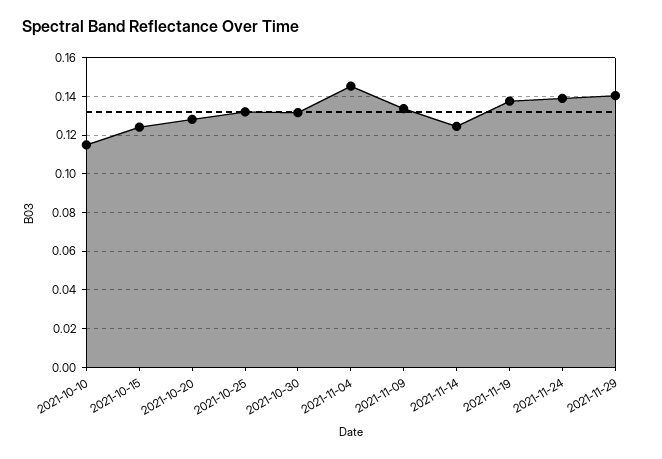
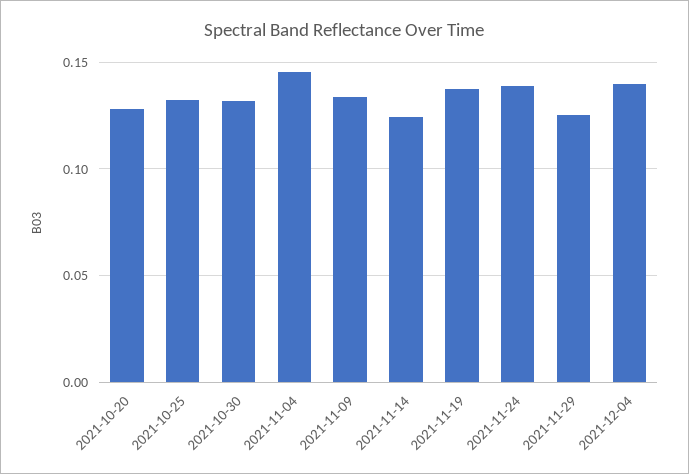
2021-10-10: 0.115 -> none
2021-10-15: 0.125 -> none
2021-11-29: 0.14 -> 0.125
2021-12-04: none -> 0.14

